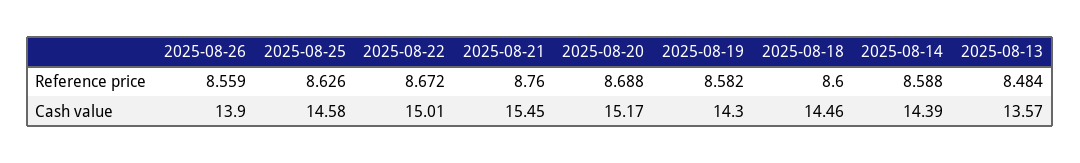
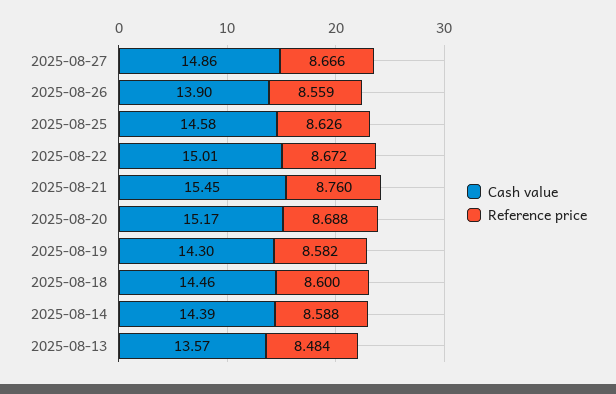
Cash value, 2025-08-27: none -> 14.86
Reference price, 2025-08-27: none -> 8.666

